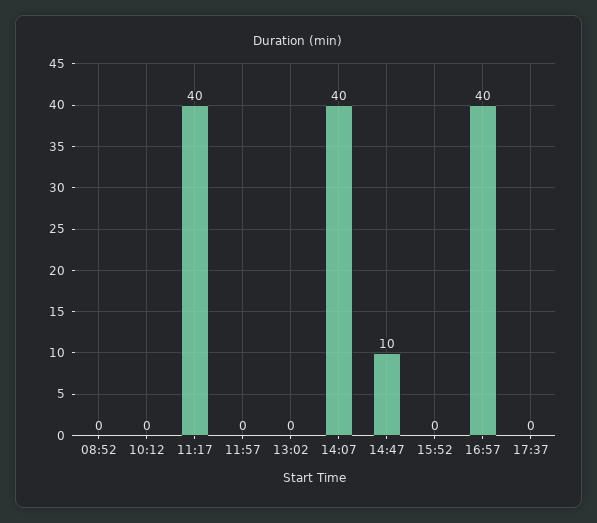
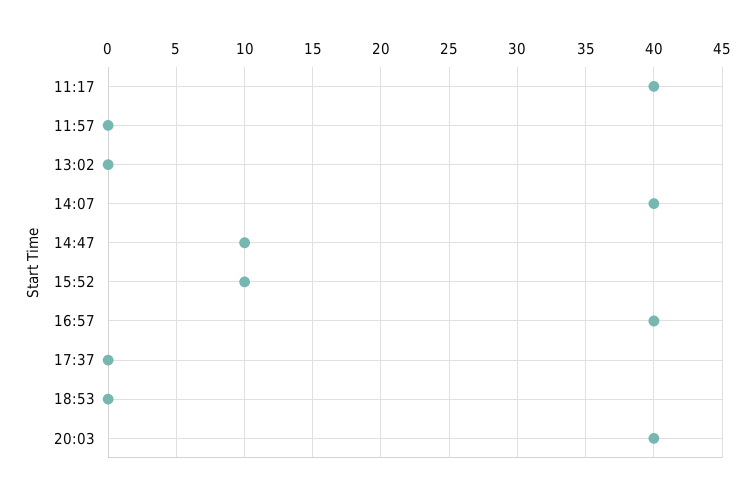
08:52: 0 -> none
10:12: 0 -> none
15:52: 0 -> 10
18:53: none -> 0
20:03: none -> 40

